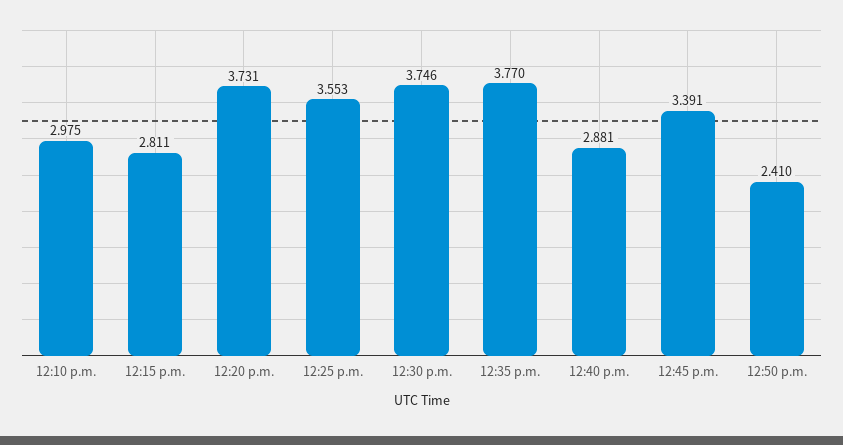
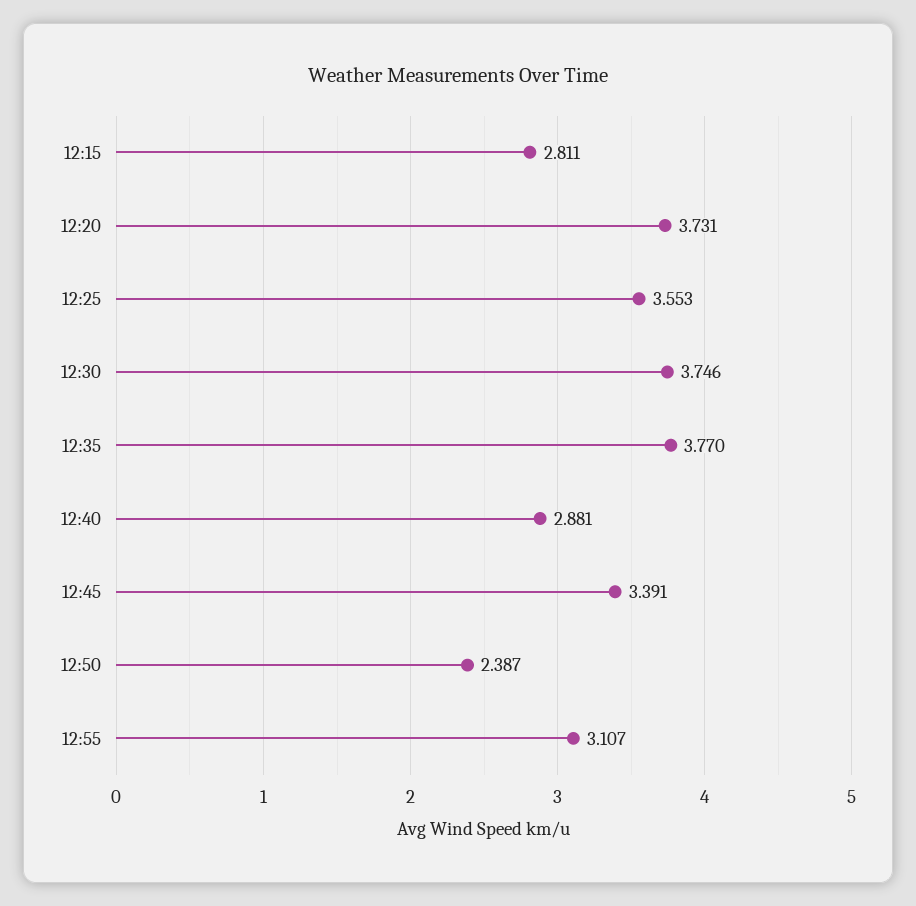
12:10 p.m.: 2.975 -> none
12:50 p.m.: 2.41 -> 2.387
12:55: none -> 3.107

